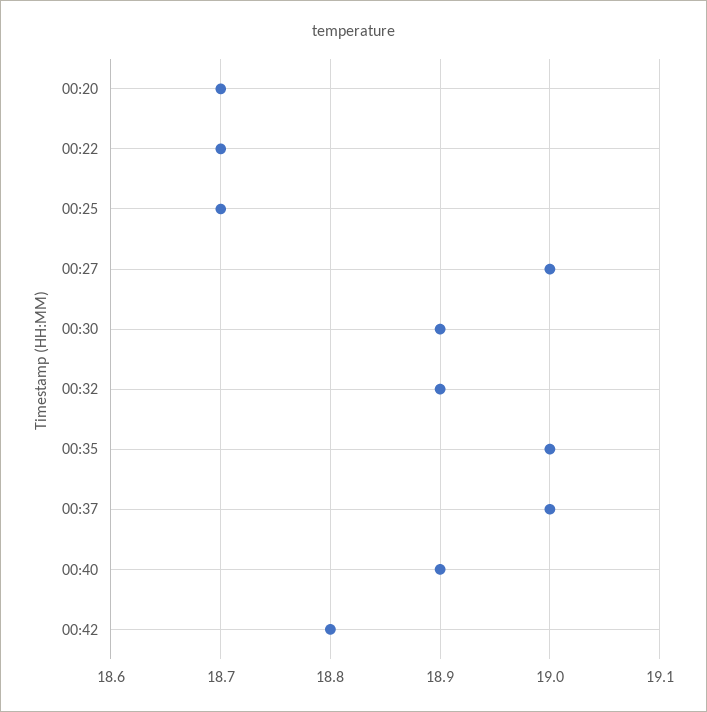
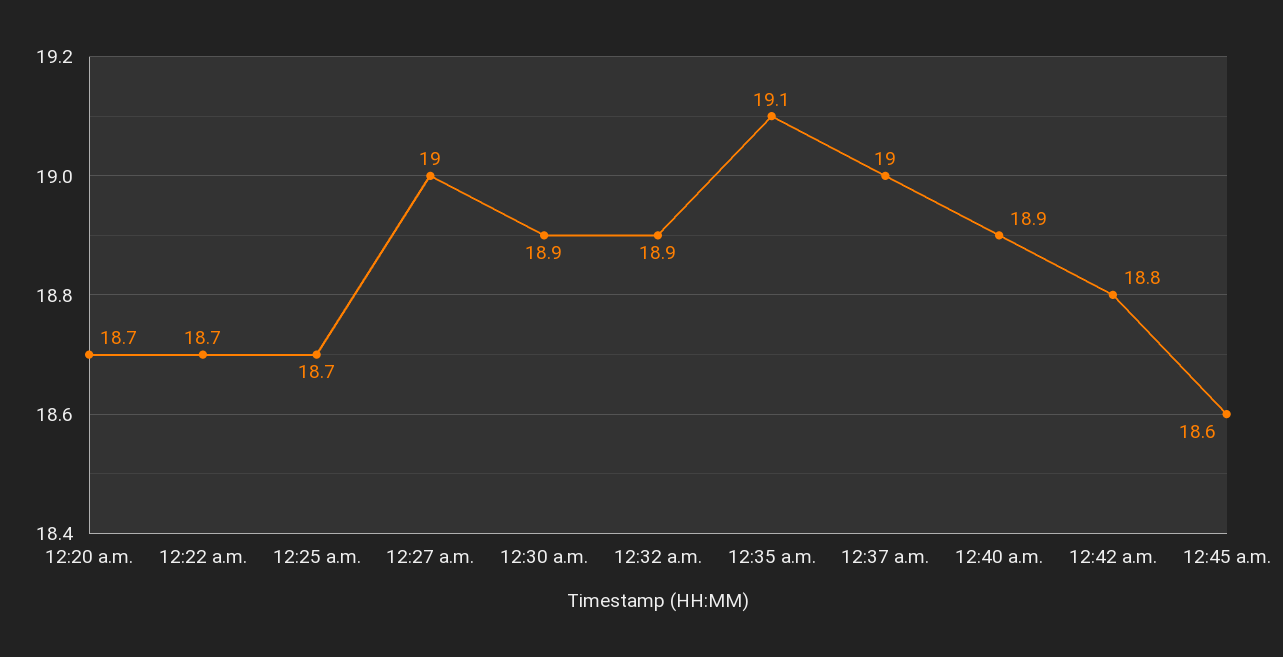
00:35: 19 -> 19.1
12:45 a.m.: none -> 18.6

